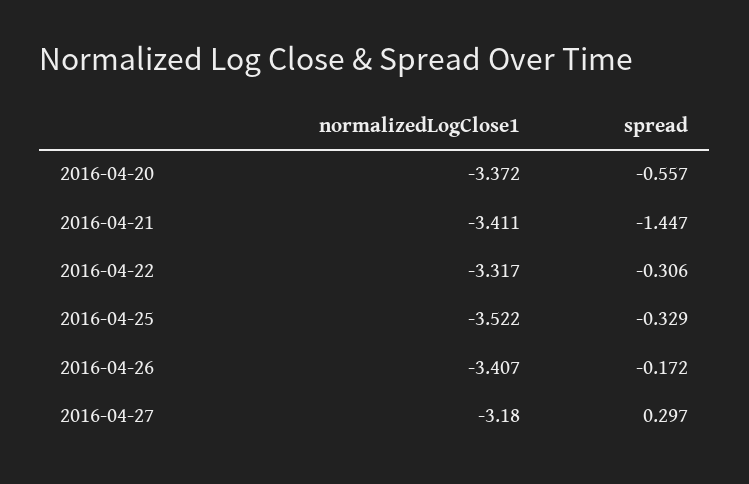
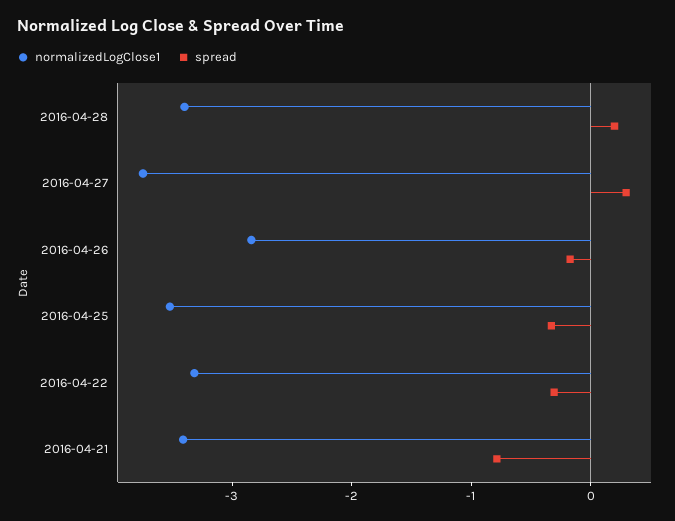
normalizedLogClose1, 2016-04-20: -3.372 -> none
spread, 2016-04-20: -0.557 -> none
spread, 2016-04-21: -1.447 -> -0.8
normalizedLogClose1, 2016-04-26: -3.407 -> -2.8
normalizedLogClose1, 2016-04-27: -3.18 -> -3.8
normalizedLogClose1, 2016-04-28: none -> -3.4
spread, 2016-04-28: none -> 0.2

